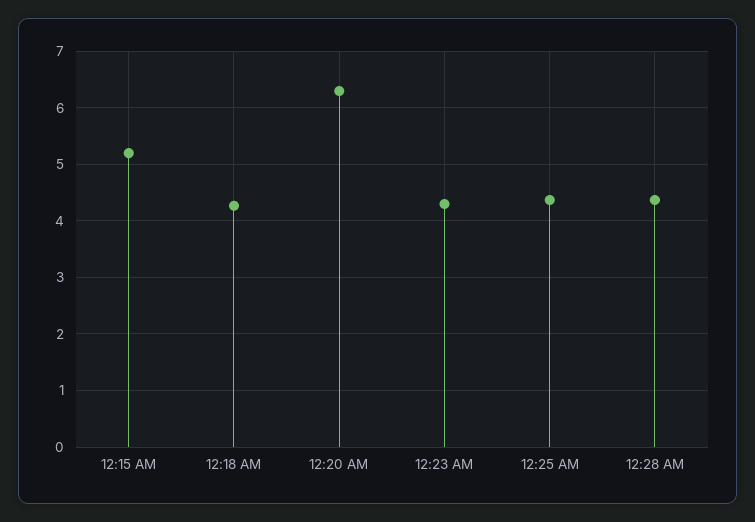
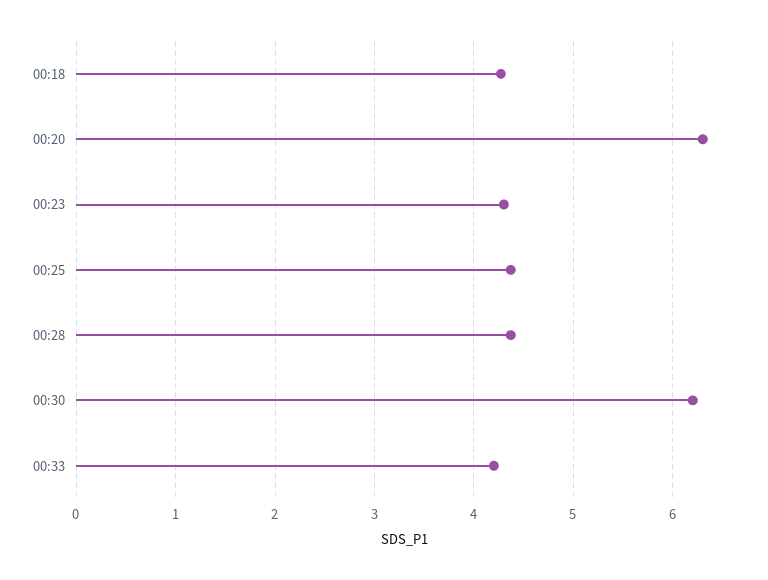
12:15 AM: 5.2 -> none
00:30: none -> 6.2
00:33: none -> 4.2

